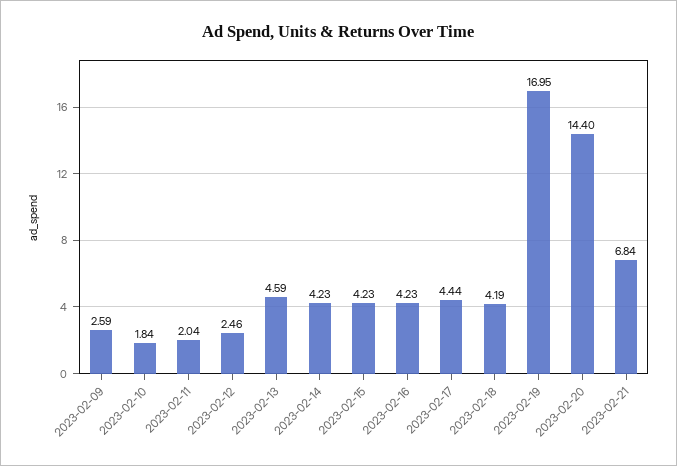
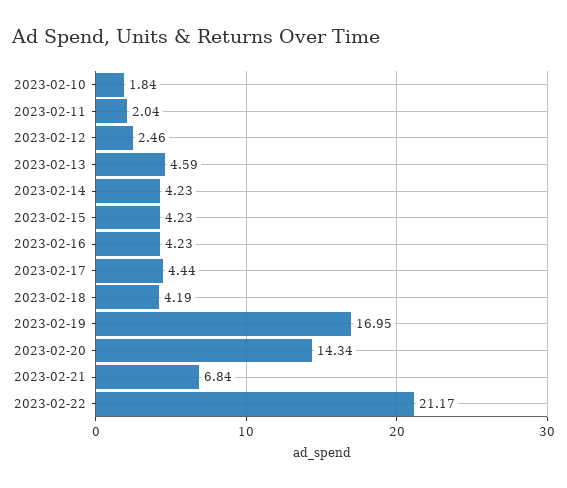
2023-02-09: 2.59 -> none
2023-02-20: 14.4 -> 14.34
2023-02-22: none -> 21.17

